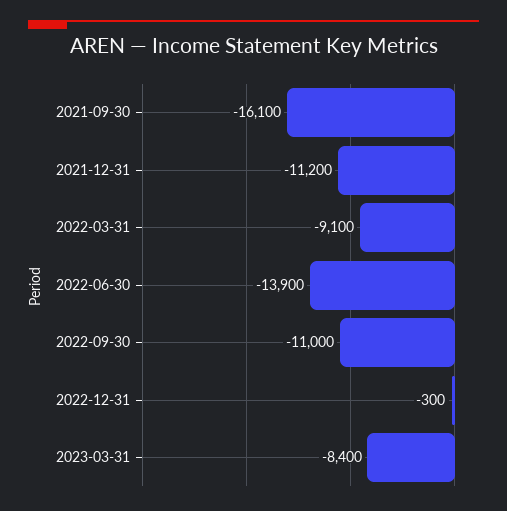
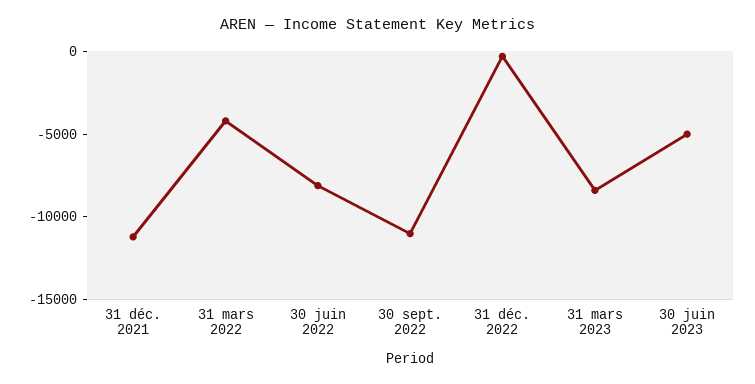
2021-09-30: -16100 -> none
2022-03-31: -9100 -> -4000
2022-06-30: -13900 -> -8000
30 juin 2023: none -> -5000

